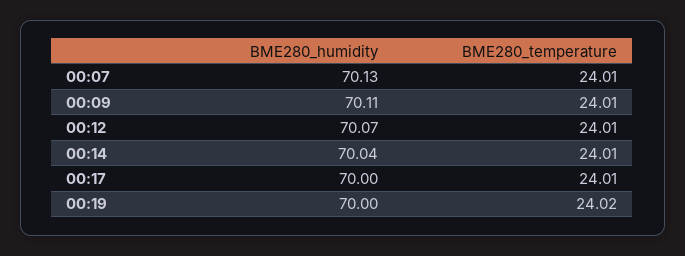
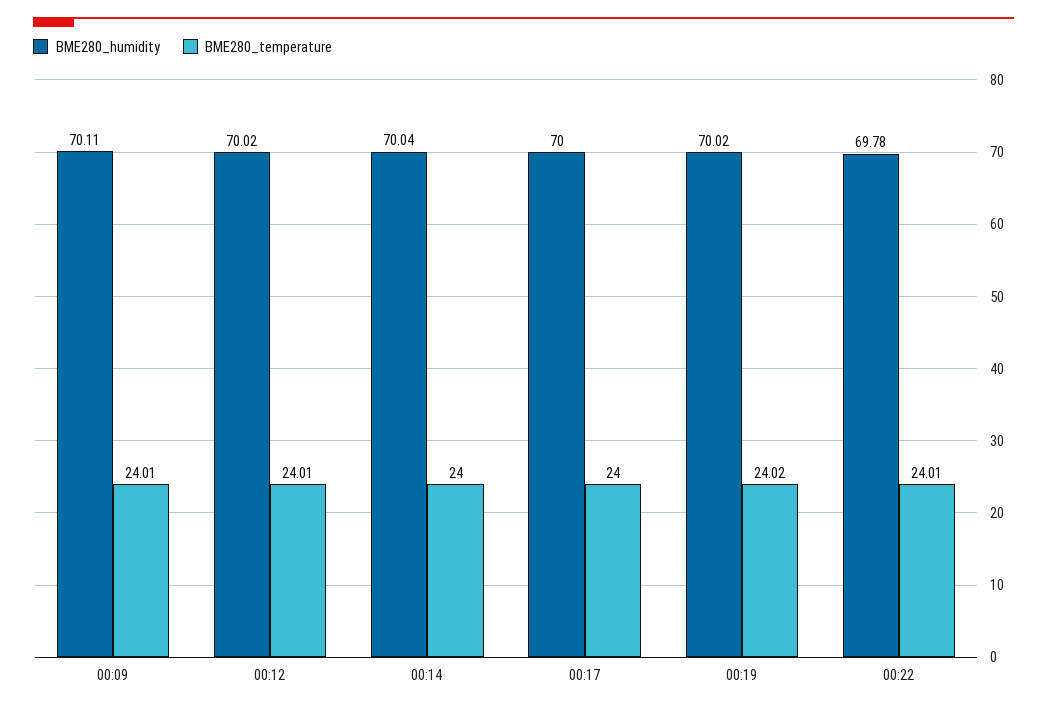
BME280_humidity, 00:07: 70.13 -> none
BME280_temperature, 00:07: 24.01 -> none
BME280_humidity, 00:12: 70.07 -> 70.02
BME280_temperature, 00:14: 24.01 -> 24
BME280_temperature, 00:17: 24.01 -> 24
BME280_humidity, 00:19: 70 -> 70.02
BME280_humidity, 00:22: none -> 69.78
BME280_temperature, 00:22: none -> 24.01

